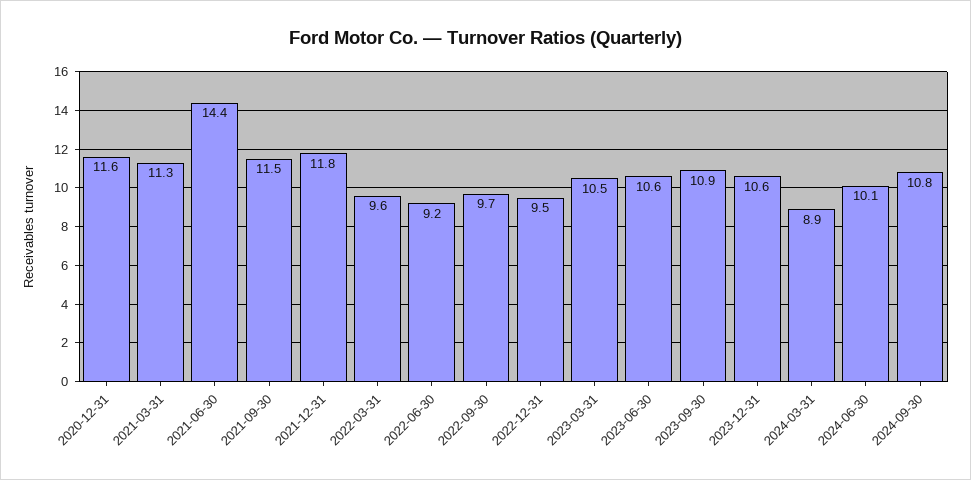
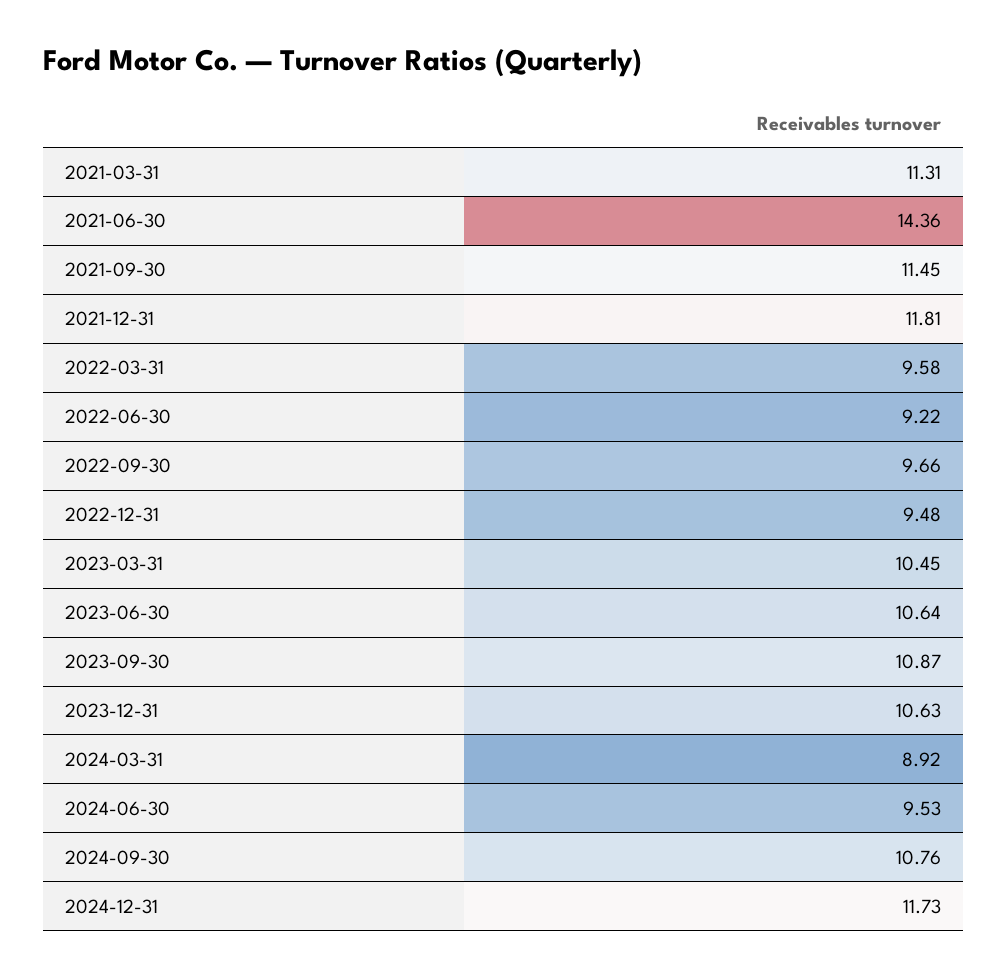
2020-12-31: 11.6 -> none
2024-06-30: 10.1 -> 9.53
2024-12-31: none -> 11.73

